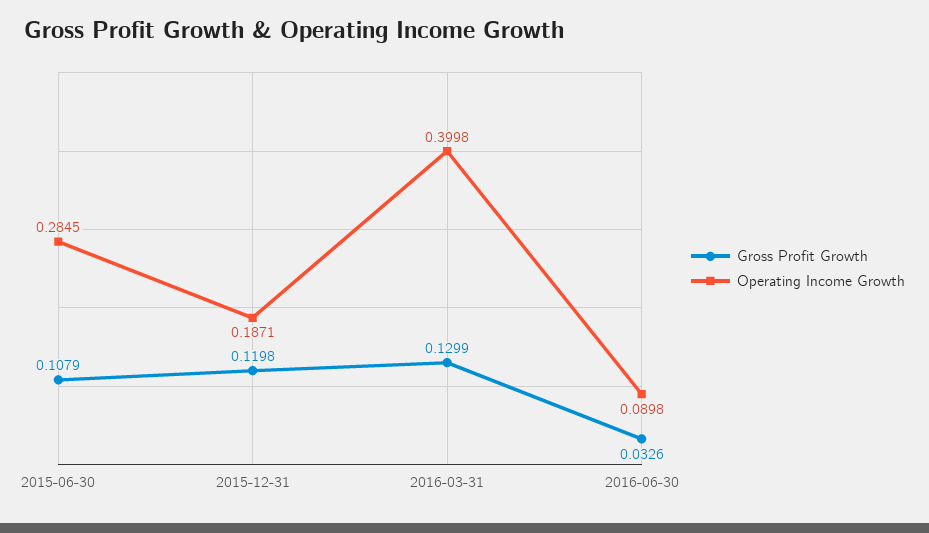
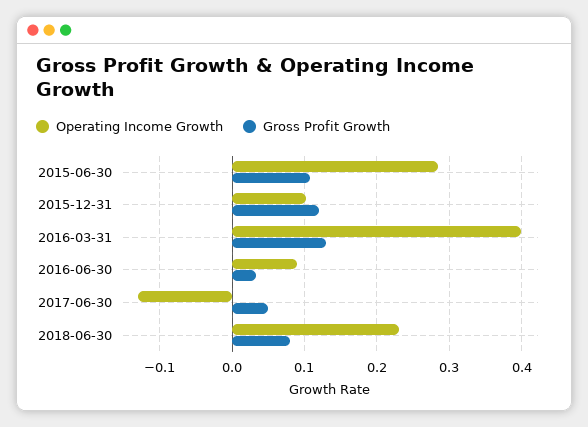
Operating Income Growth, 2015-12-31: 0.1871 -> 0.1
Operating Income Growth, 2017-06-30: none -> -0.13
Gross Profit Growth, 2017-06-30: none -> 0.05
Operating Income Growth, 2018-06-30: none -> 0.23
Gross Profit Growth, 2018-06-30: none -> 0.08

